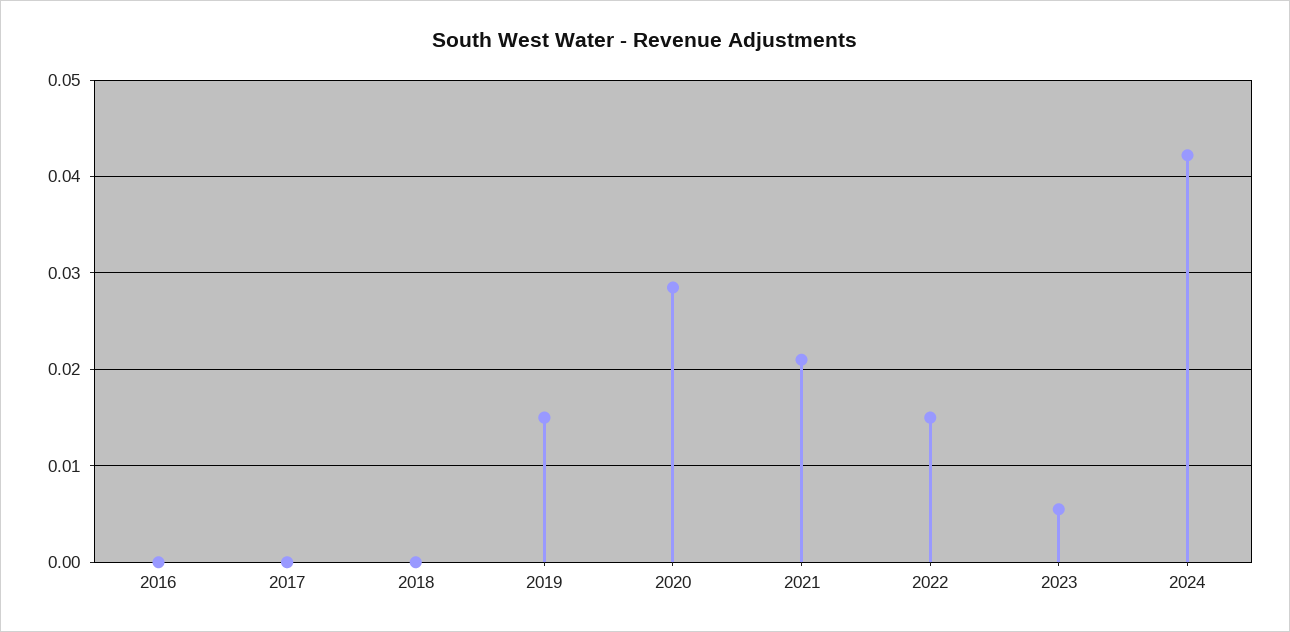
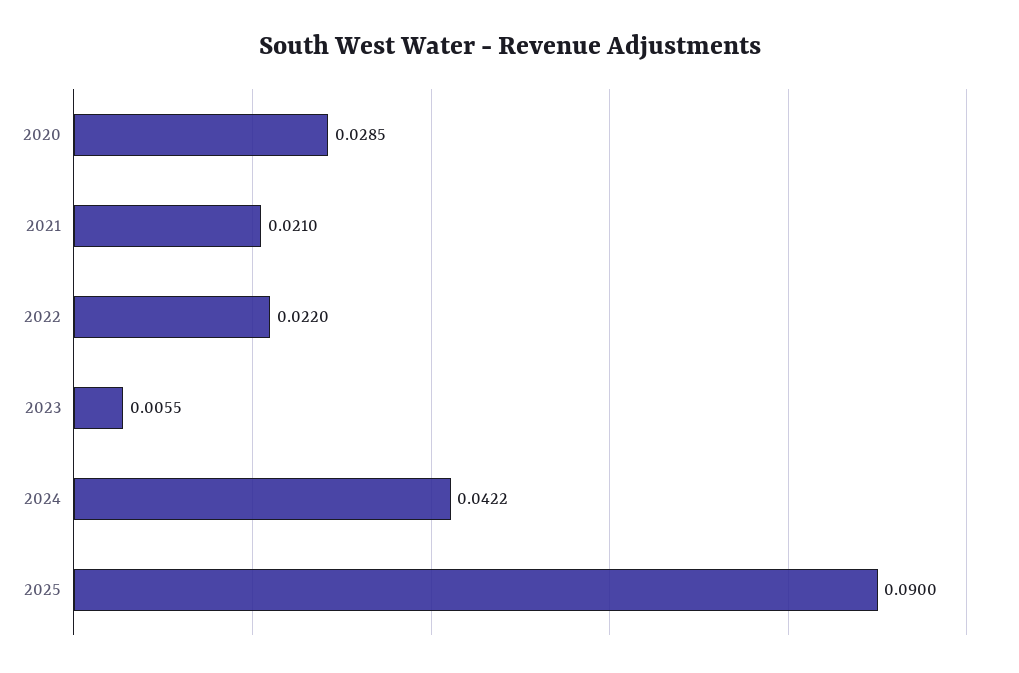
2016: 0 -> none
2017: 0 -> none
2018: 0 -> none
2019: 0.015 -> none
2022: 0.015 -> 0.022
2025: none -> 0.09

